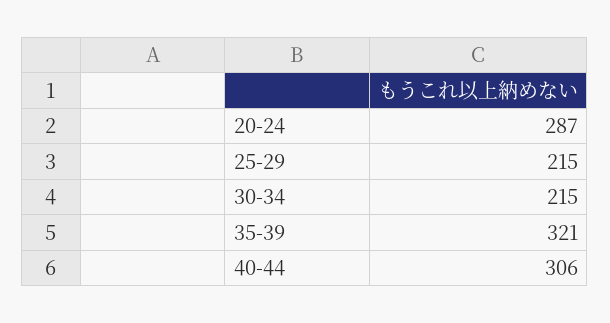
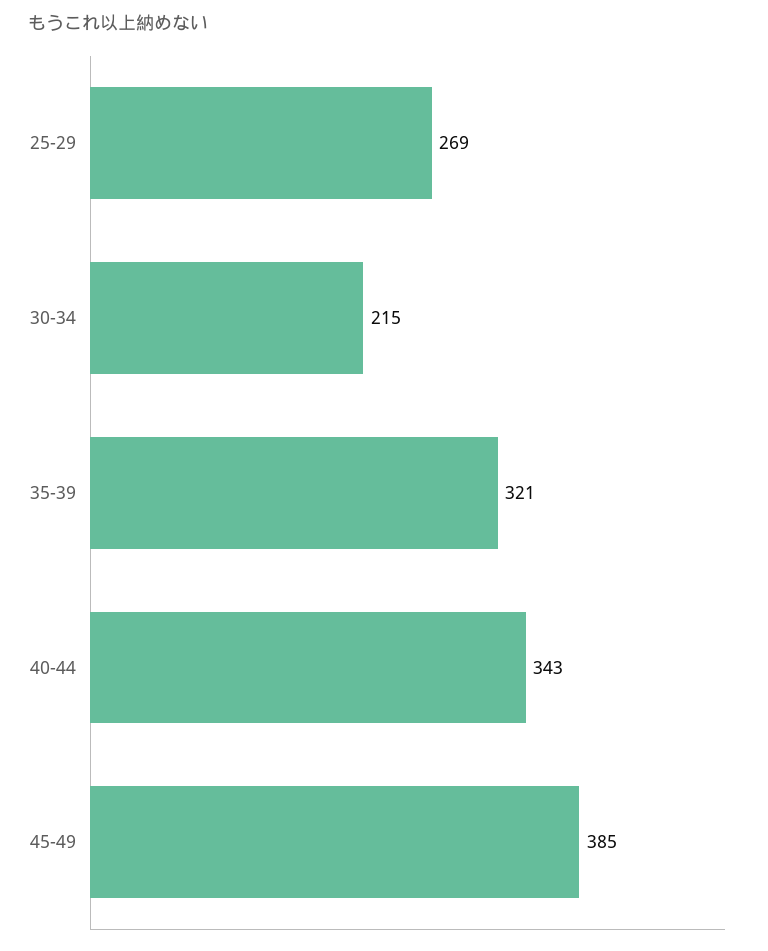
20-24: 287 -> none
25-29: 215 -> 269
40-44: 306 -> 343
45-49: none -> 385

